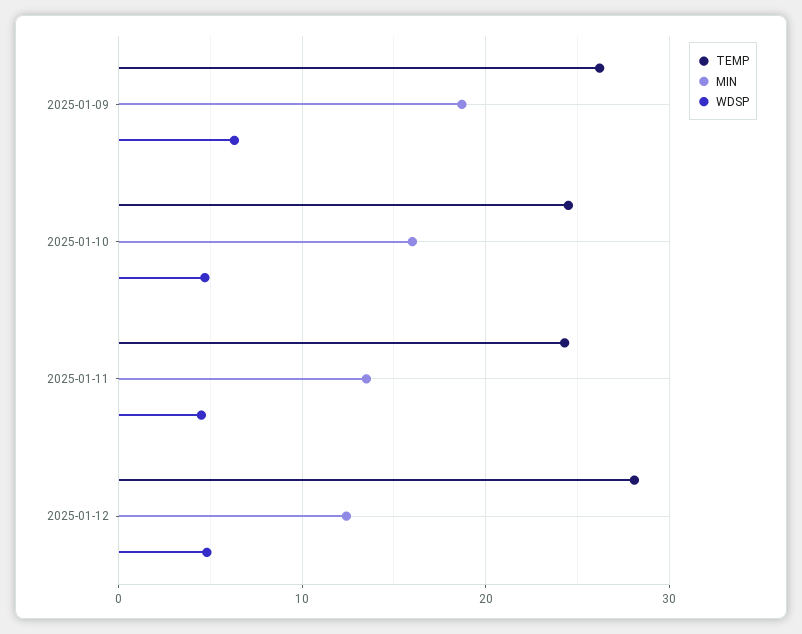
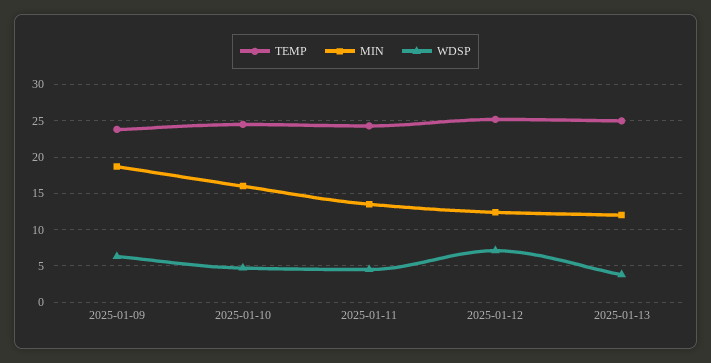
TEMP, 2025-01-09: 26 -> 24
TEMP, 2025-01-12: 28 -> 25
WDSP, 2025-01-12: 5 -> 7
TEMP, 2025-01-13: none -> 25
MIN, 2025-01-13: none -> 12
WDSP, 2025-01-13: none -> 4

